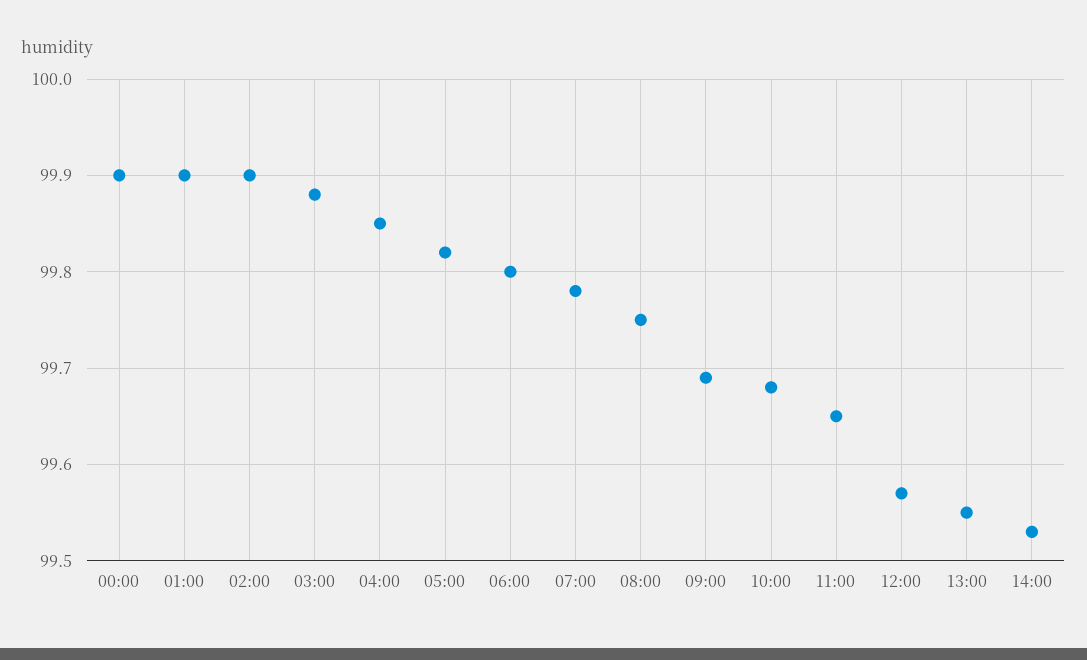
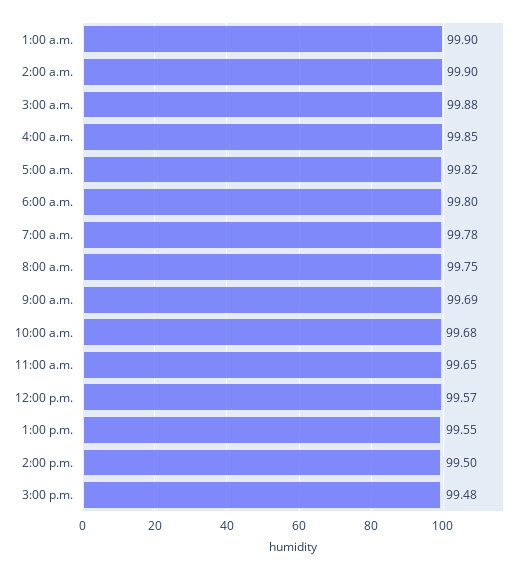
00:00: 99.9 -> none
14:00: 99.53 -> 99.5
3:00 p.m.: none -> 99.48

